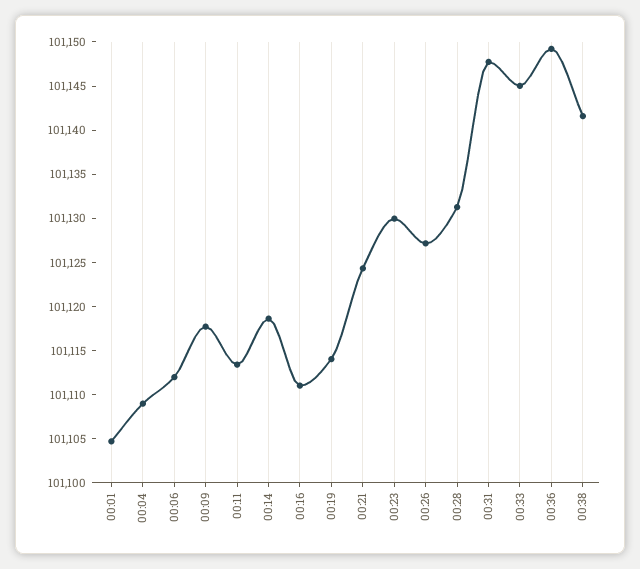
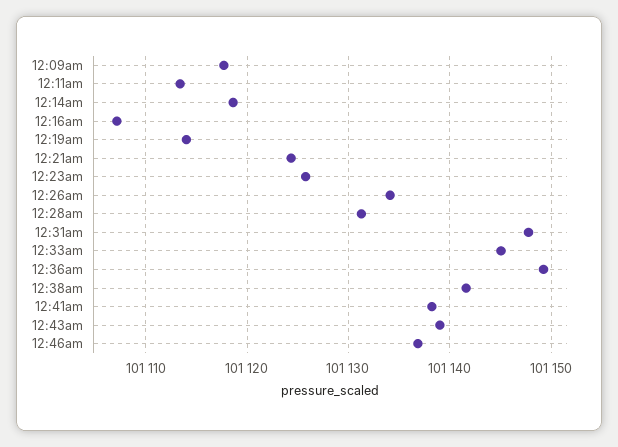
00:01: 101105 -> none
00:04: 101109 -> none
00:06: 101112 -> none
00:16: 101111 -> 101107
00:23: 101130 -> 101126
00:26: 101127 -> 101134
12:41am: none -> 101138
12:43am: none -> 101139
12:46am: none -> 101137

